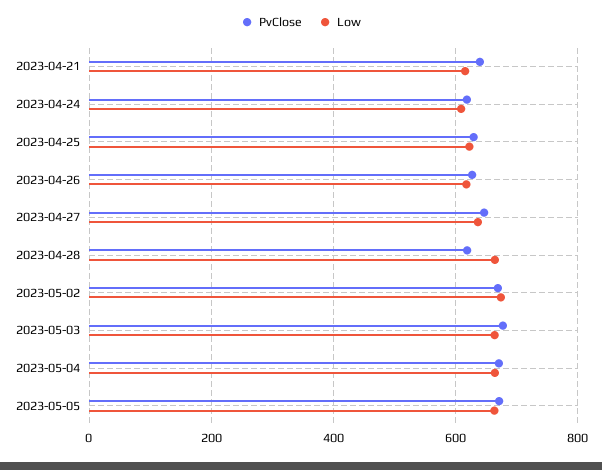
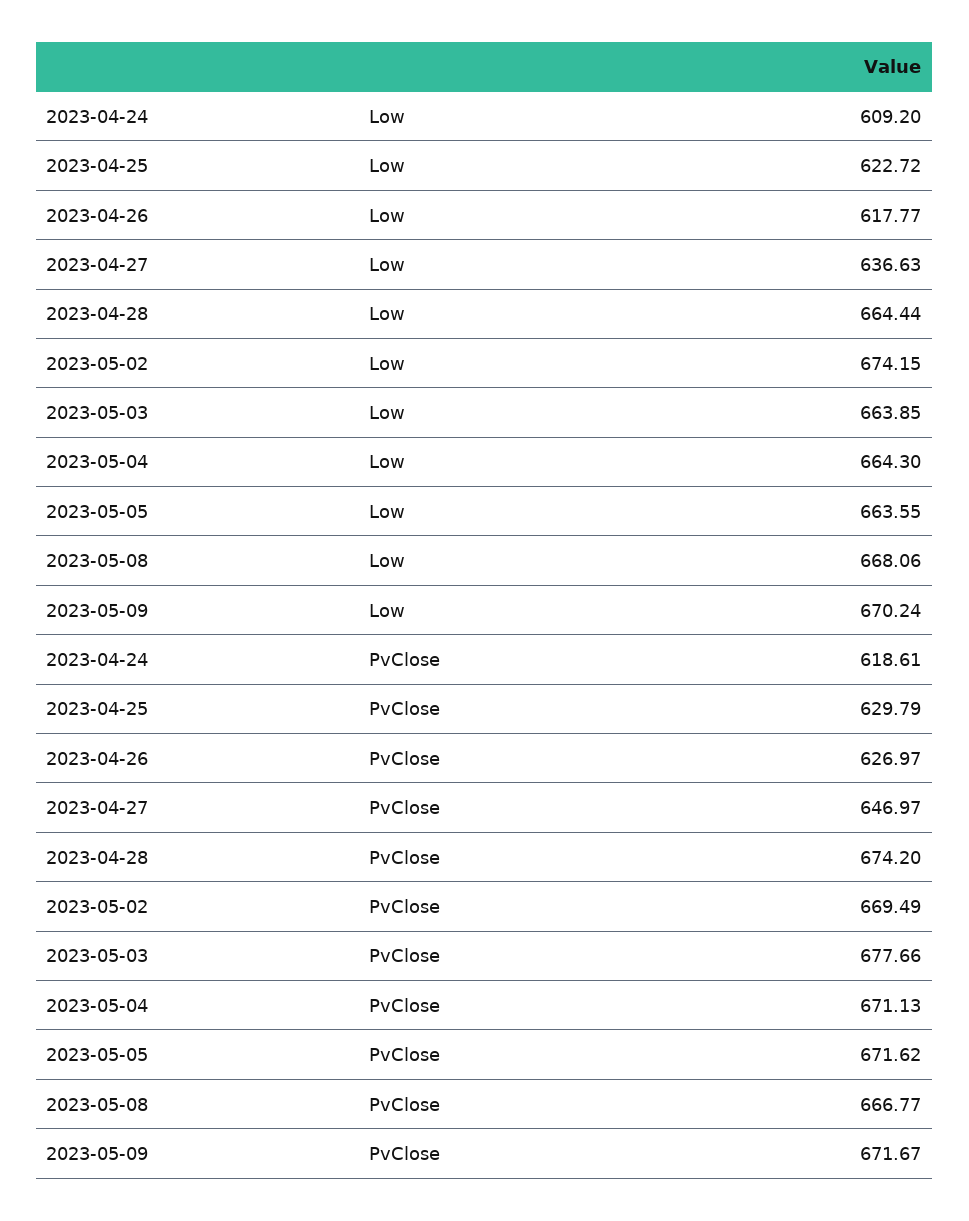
PvClose, 2023-04-21: 640 -> none
Low, 2023-04-21: 620 -> none
PvClose, 2023-04-28: 620 -> 674.2
Low, 2023-05-08: none -> 668.06
Low, 2023-05-09: none -> 670.24
PvClose, 2023-05-08: none -> 666.77
PvClose, 2023-05-09: none -> 671.67

